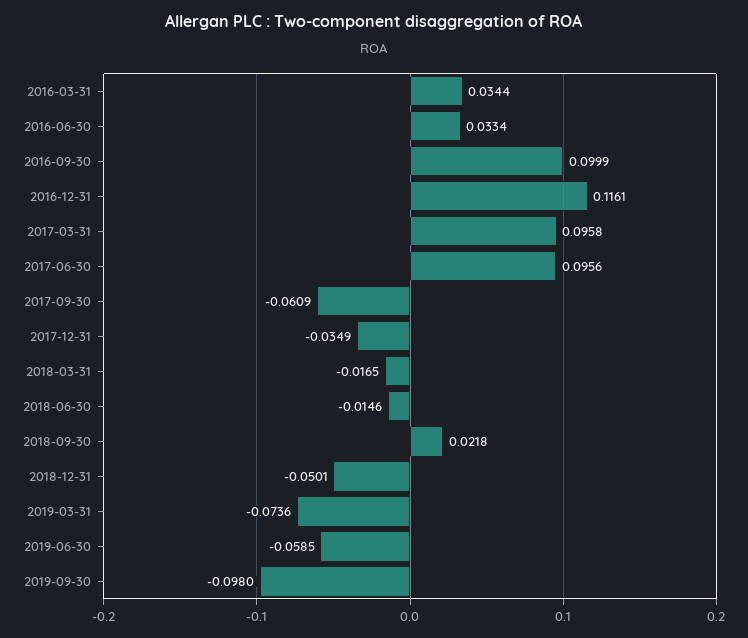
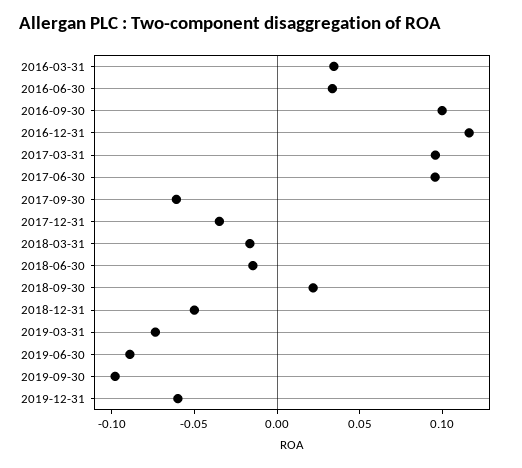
2019-06-30: -0.0585 -> -0.09
2019-12-31: none -> -0.06

